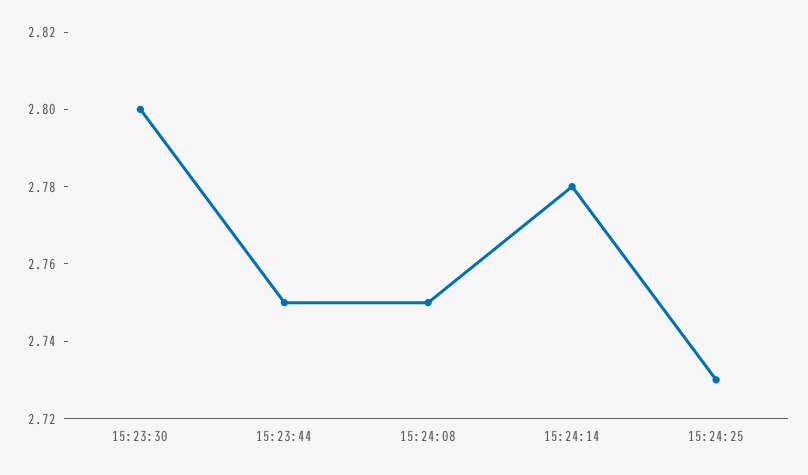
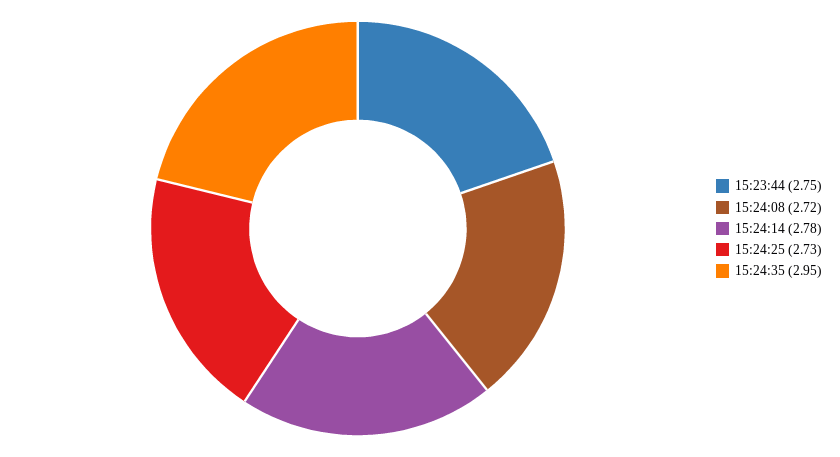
15:23:30: 2.8 -> none
15:24:08: 2.75 -> 2.72
15:24:35: none -> 2.95

